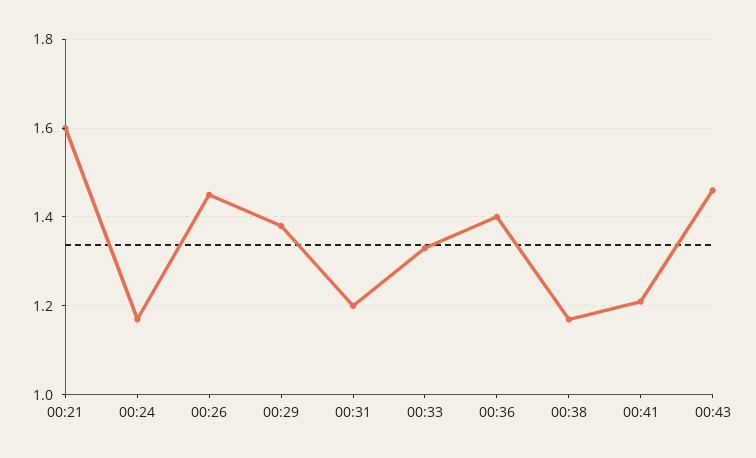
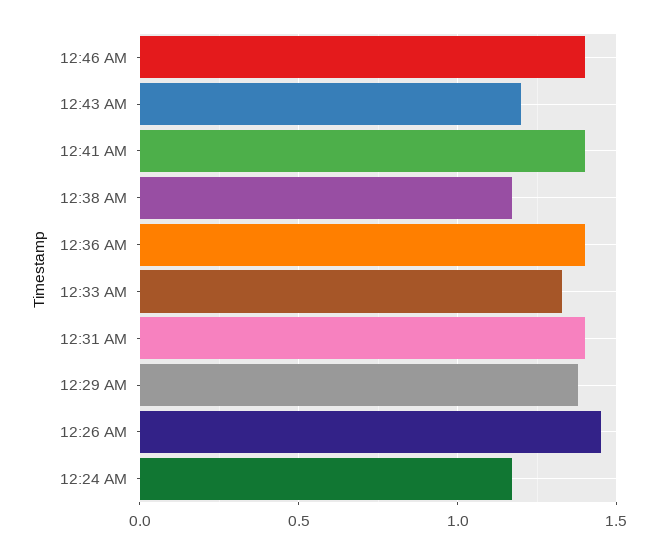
00:21: 1.6 -> none
00:31: 1.2 -> 1.4
00:41: 1.2 -> 1.4
00:43: 1.45 -> 1.2
12:46 AM: none -> 1.4

